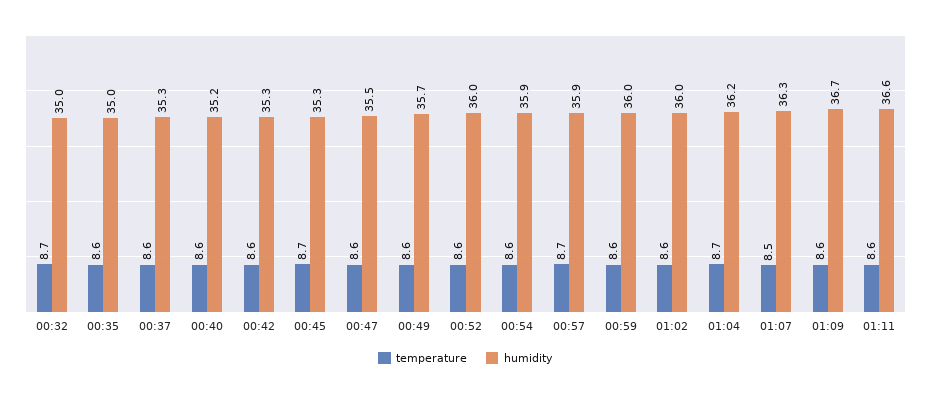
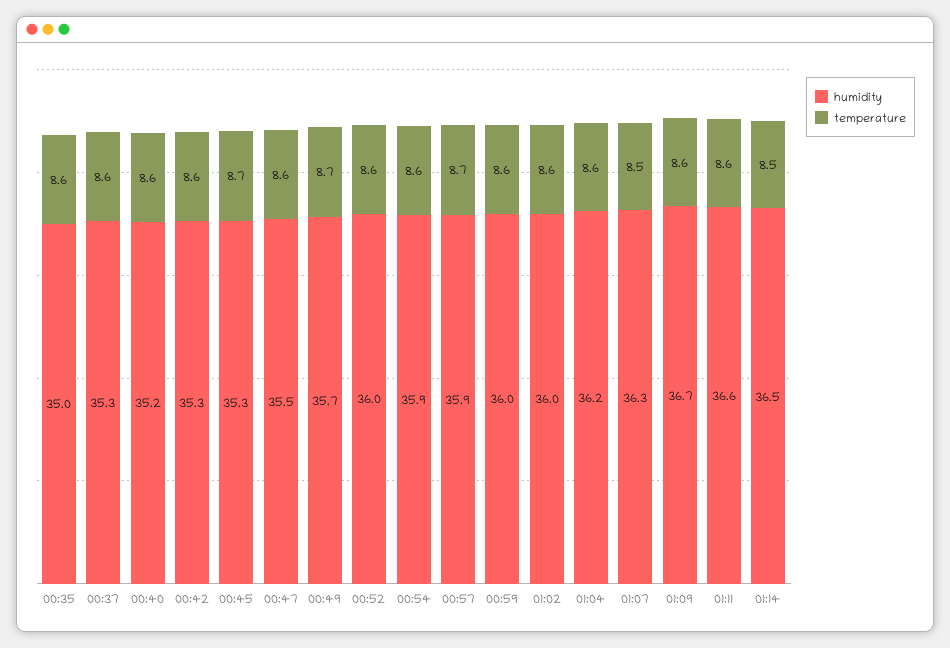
temperature, 00:32: 8.7 -> none
humidity, 00:32: 35 -> none
temperature, 00:49: 8.6 -> 8.7
temperature, 01:04: 8.7 -> 8.6
humidity, 01:14: none -> 36.5
temperature, 01:14: none -> 8.5

